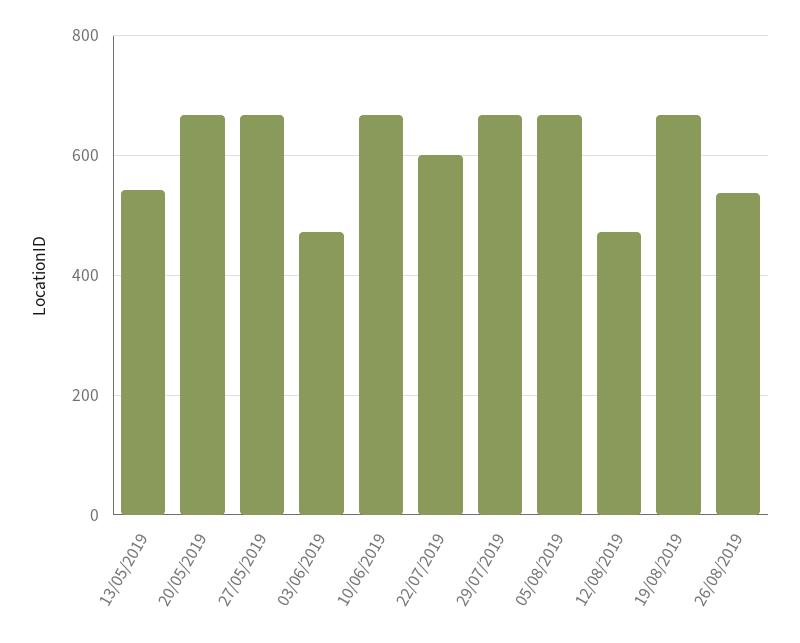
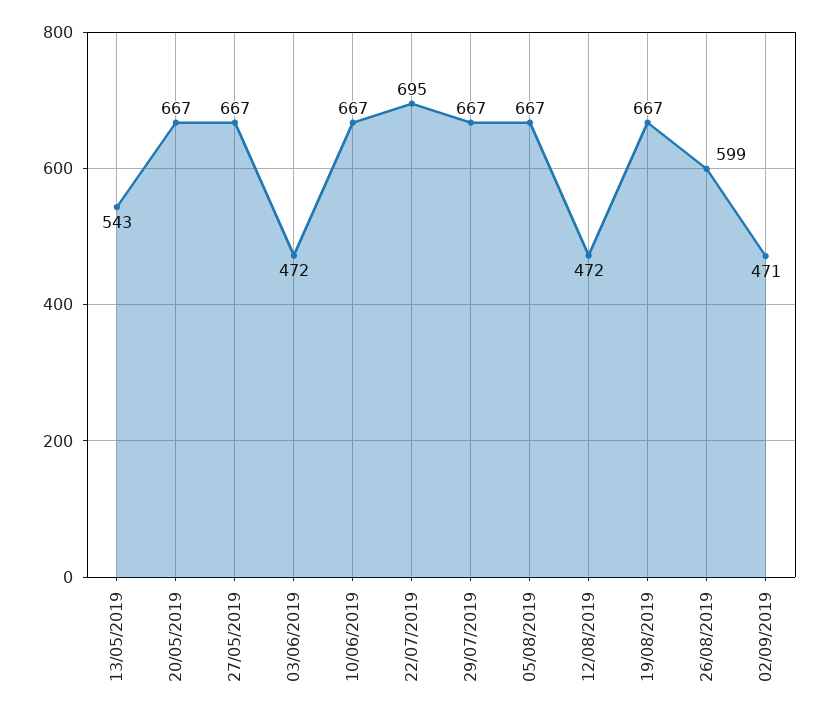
22/07/2019: 600 -> 695
26/08/2019: 540 -> 599
02/09/2019: none -> 471

